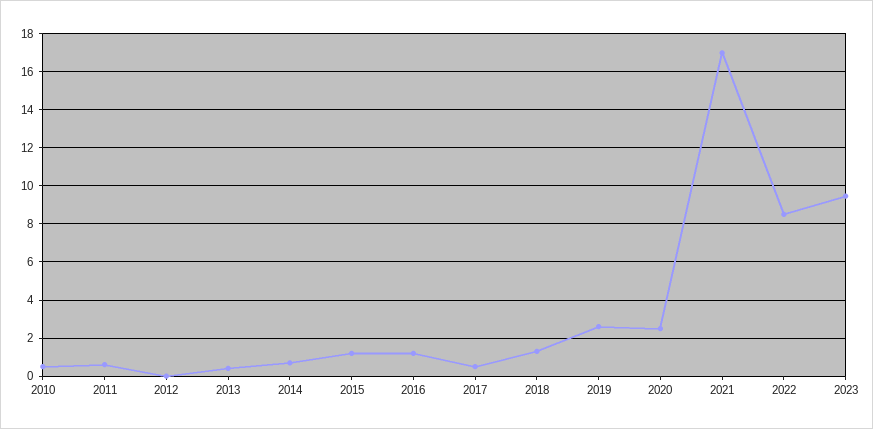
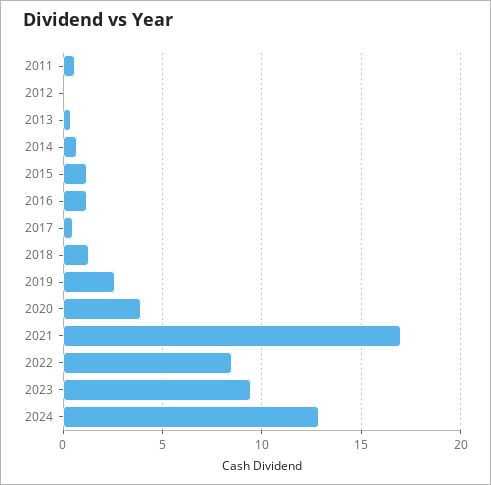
2010: 0.5 -> none
2020: 2.5 -> 4
2024: none -> 13

